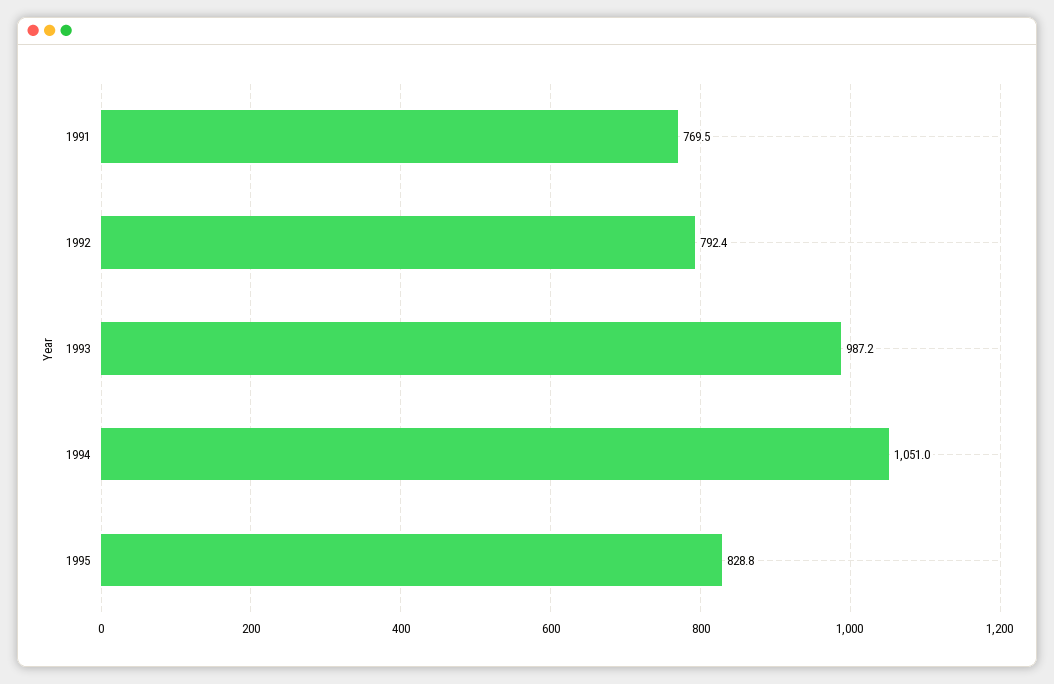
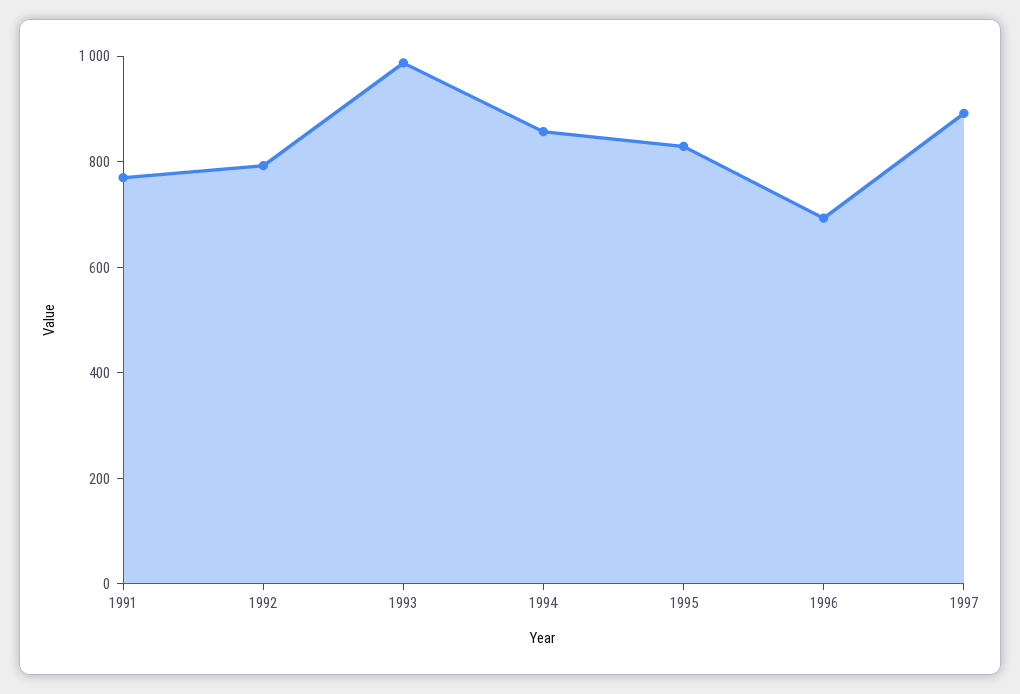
1994: 1051 -> 850
1996: none -> 700
1997: none -> 900

